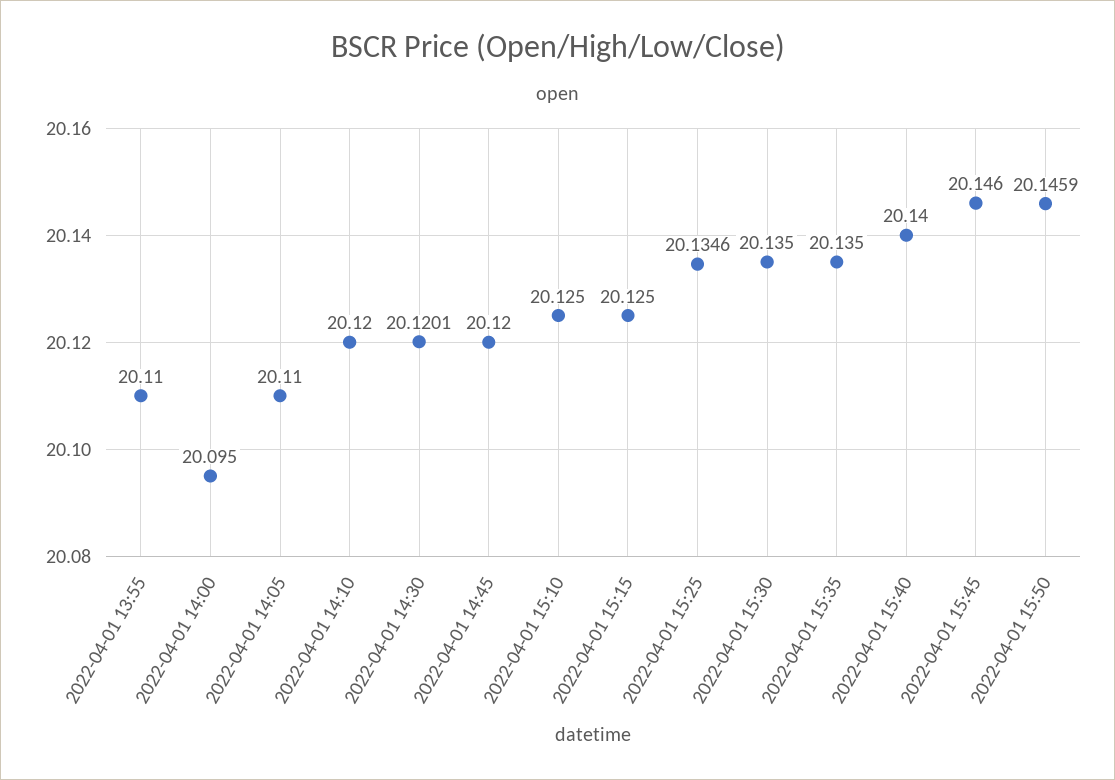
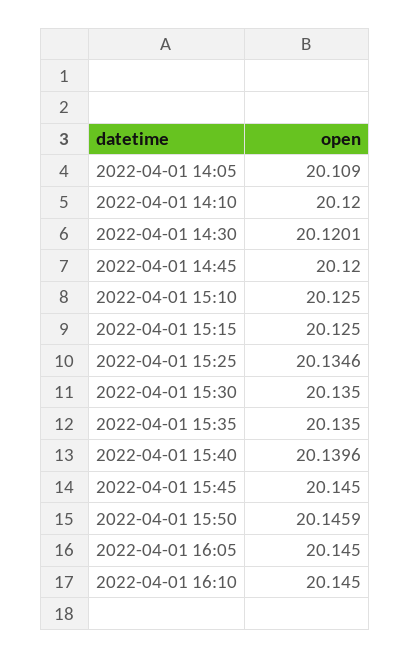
2022-04-01 13:55: 20.11 -> none
2022-04-01 14:00: 20.095 -> none
2022-04-01 14:05: 20.11 -> 20.109
2022-04-01 15:40: 20.14 -> 20.1396
2022-04-01 15:45: 20.146 -> 20.145
2022-04-01 16:05: none -> 20.145
2022-04-01 16:10: none -> 20.145

